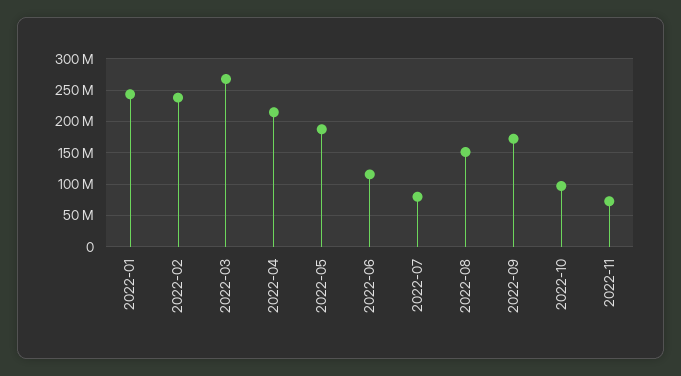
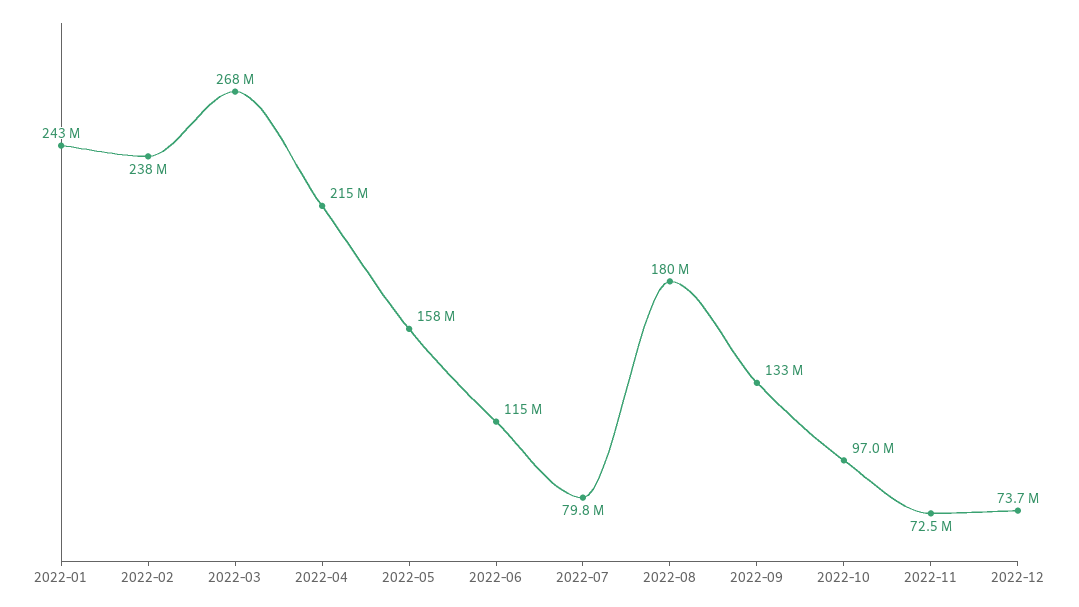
2022-05: 190000000 -> 158000000
2022-08: 150000000 -> 180000000
2022-09: 170000000 -> 133000000
2022-12: none -> 73700000

